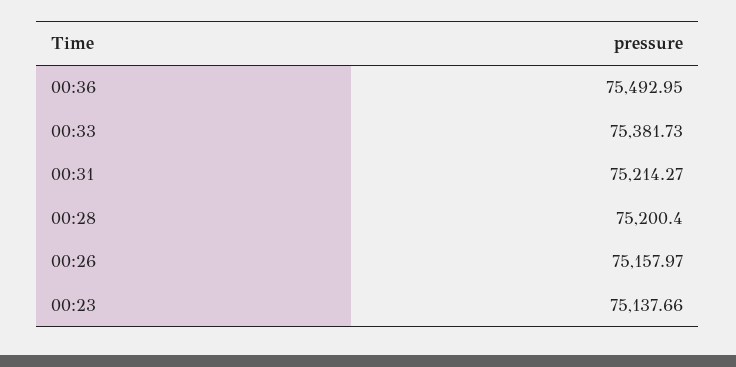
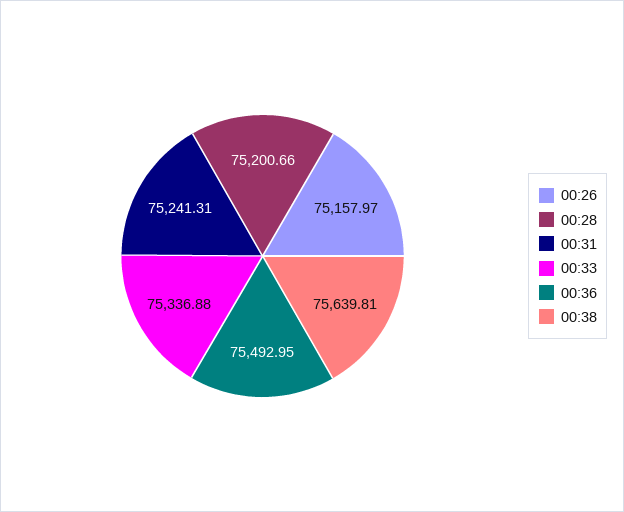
00:33: 75381.73 -> 75336.88
00:31: 75214.27 -> 75241.31
00:28: 75200.4 -> 75200.66
00:23: 75137.66 -> none
00:38: none -> 75639.81

